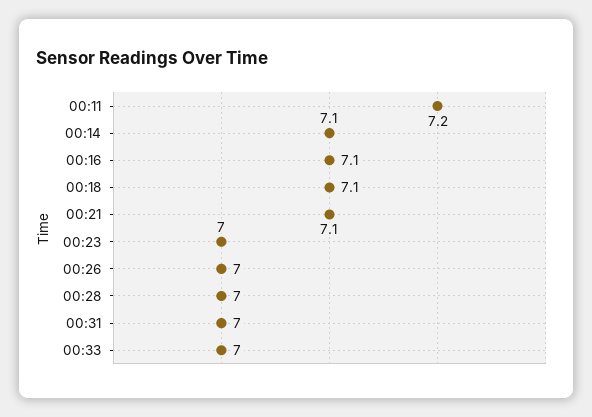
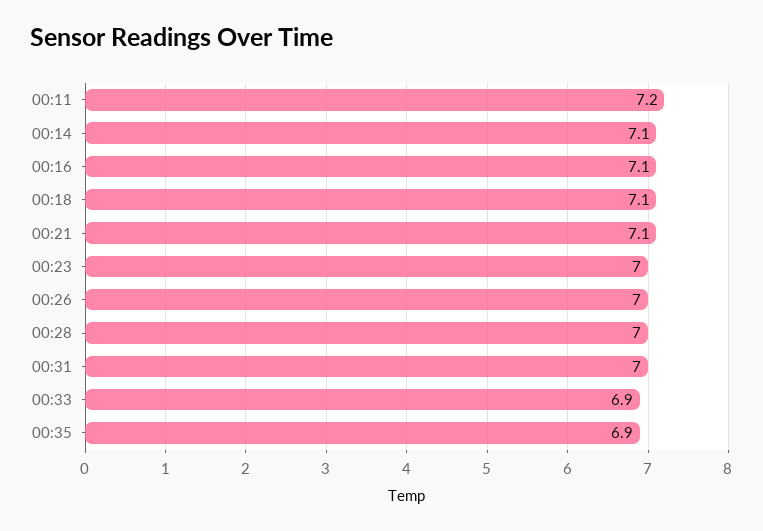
00:33: 7 -> 6.9
00:35: none -> 6.9

